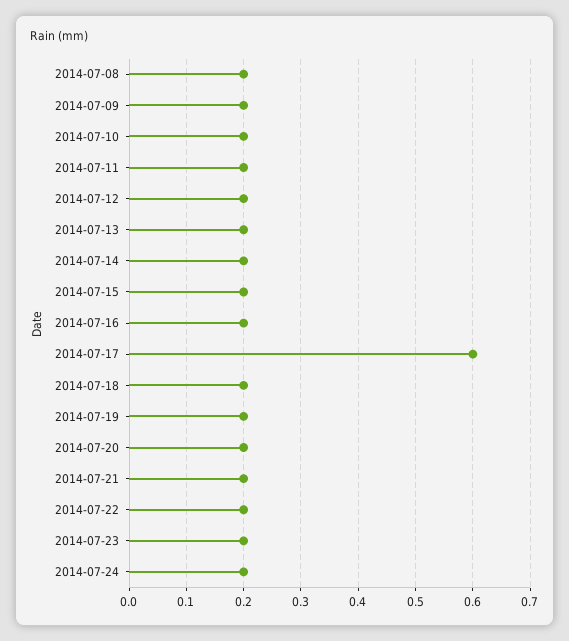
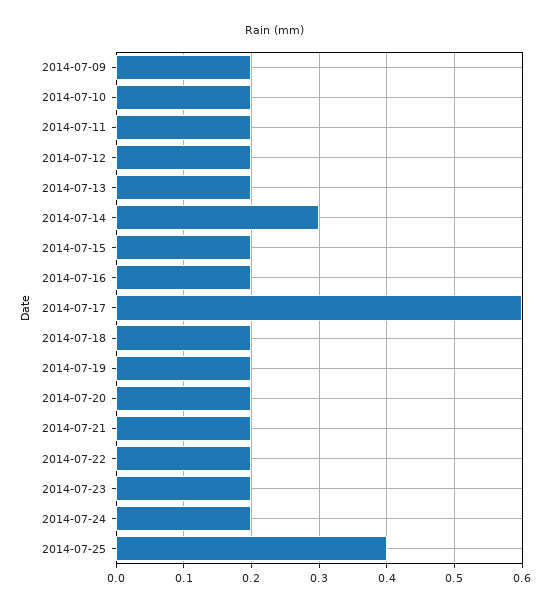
2014-07-08: 0.2 -> none
2014-07-14: 0.2 -> 0.3
2014-07-25: none -> 0.4

